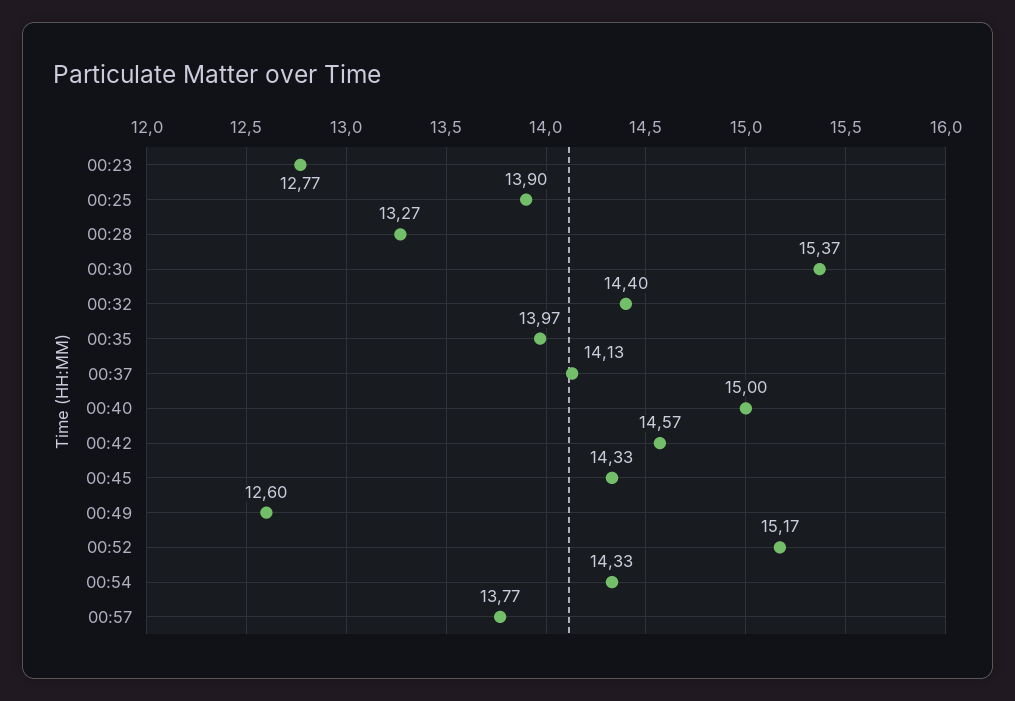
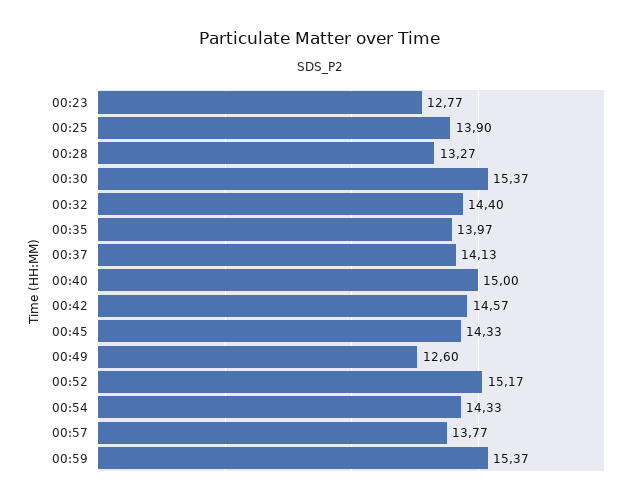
00:59: none -> 15.37

